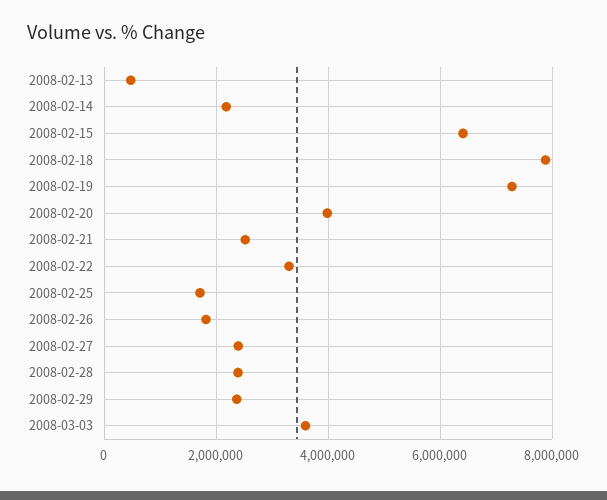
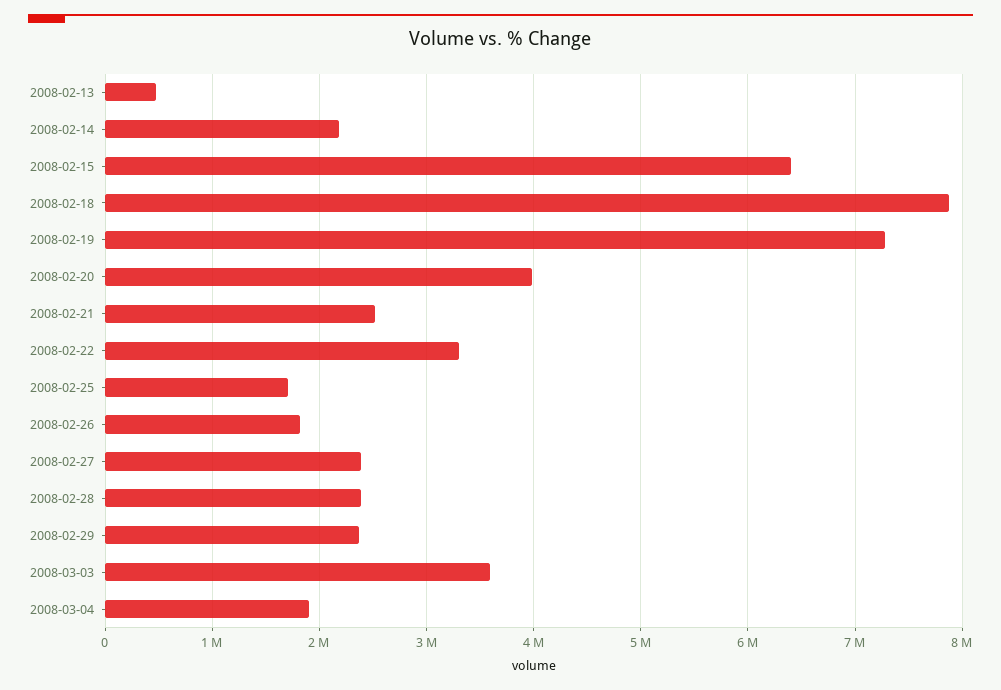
2008-03-04: none -> 1900000

